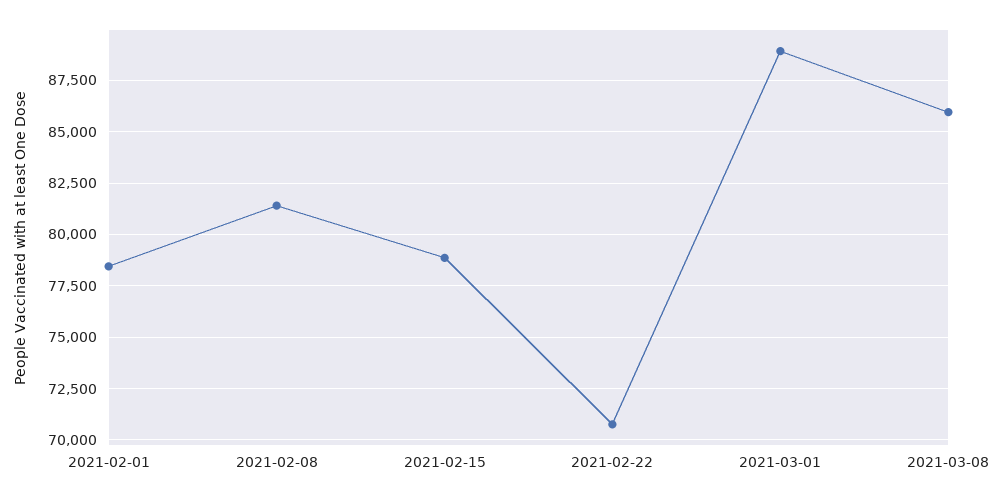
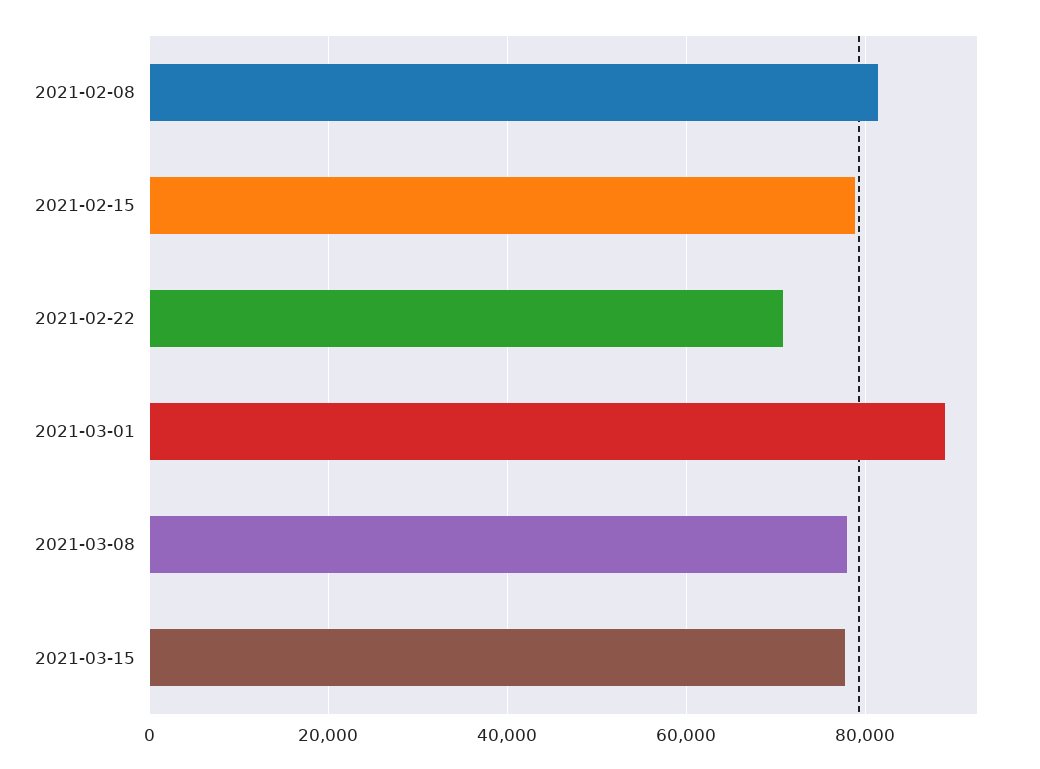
2021-02-01: 78500 -> none
2021-03-08: 86000 -> 78000
2021-03-15: none -> 78000

